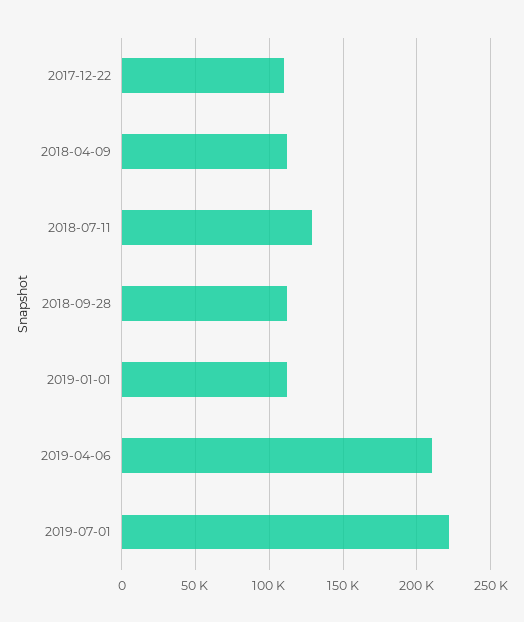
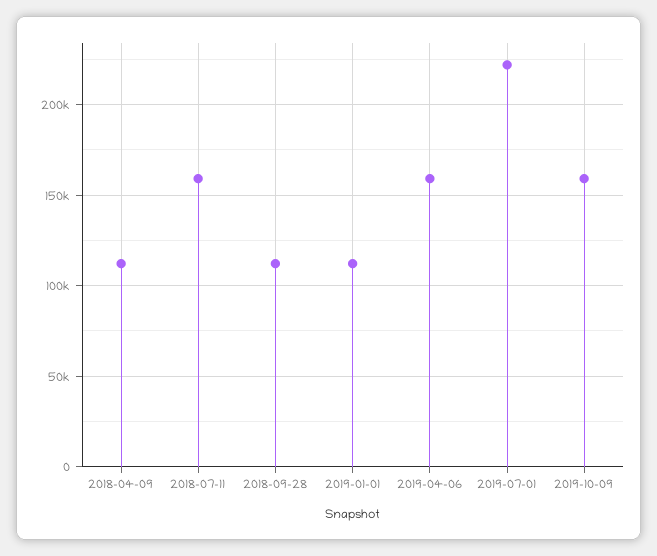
2017-12-22: 110000 -> none
2018-07-11: 130000 -> 160000
2019-04-06: 210000 -> 160000
2019-10-09: none -> 160000

